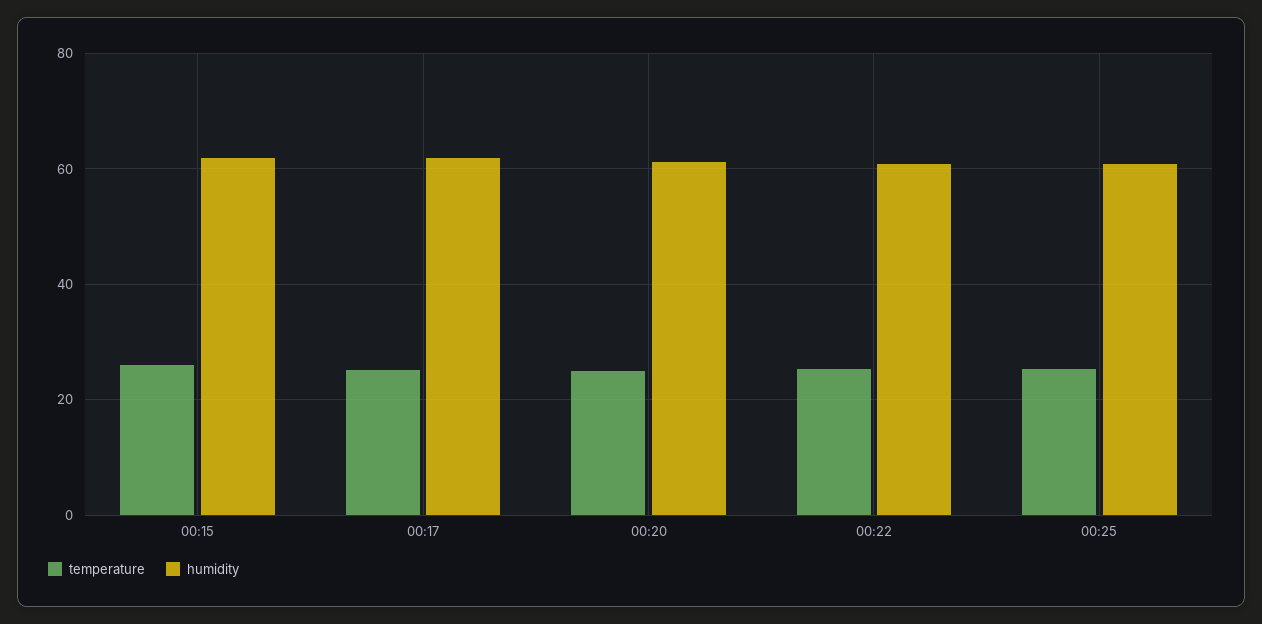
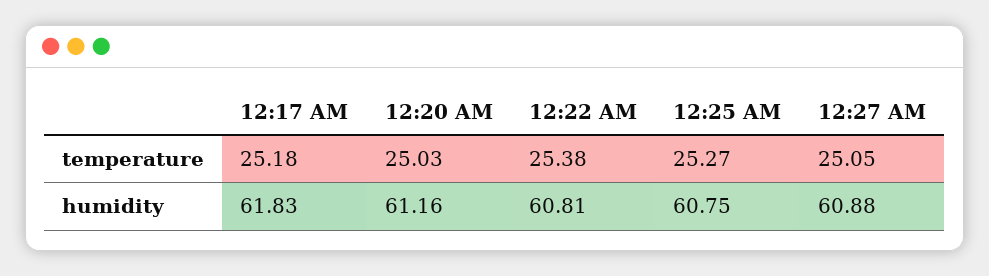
temperature, 00:15: 26 -> none
humidity, 00:15: 62 -> none
temperature, 12:27 AM: none -> 25.05
humidity, 12:27 AM: none -> 60.88

